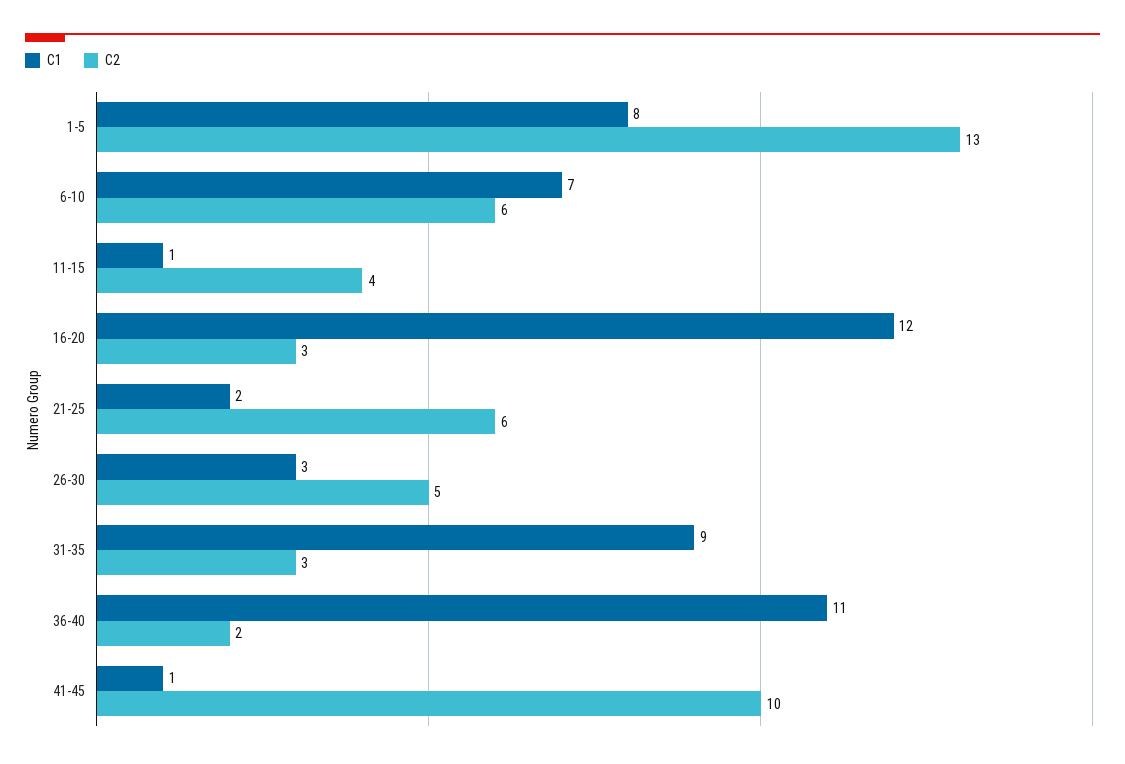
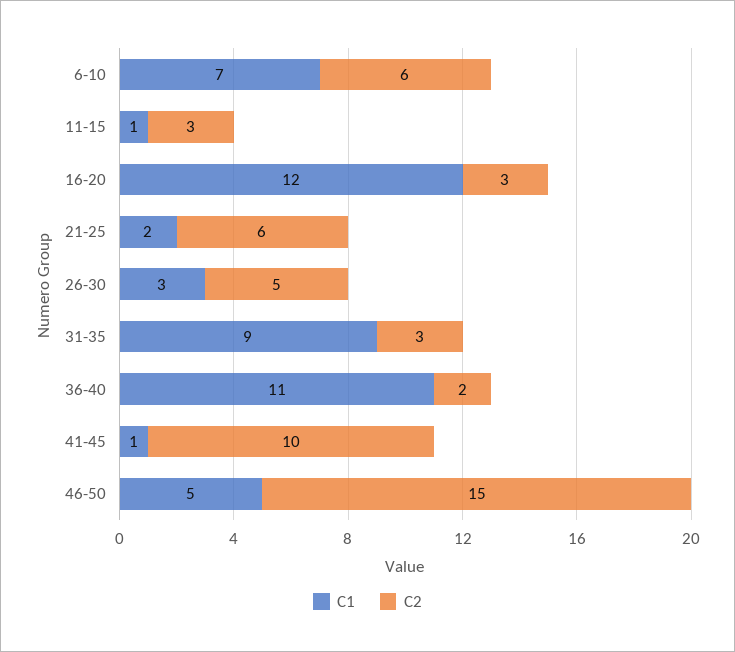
C1, 1-5: 8 -> none
C2, 1-5: 13 -> none
C2, 11-15: 4 -> 3
C1, 46-50: none -> 5
C2, 46-50: none -> 15

